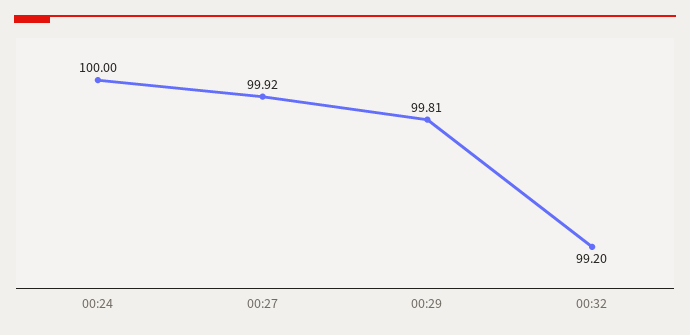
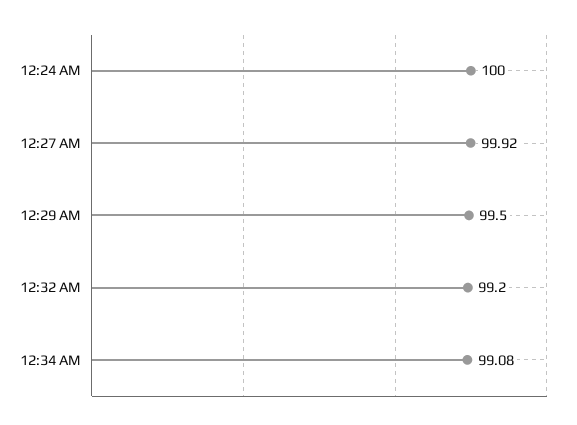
00:29: 99.81 -> 99.5
12:34 AM: none -> 99.08

